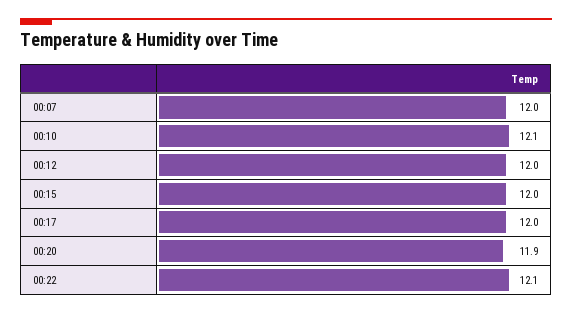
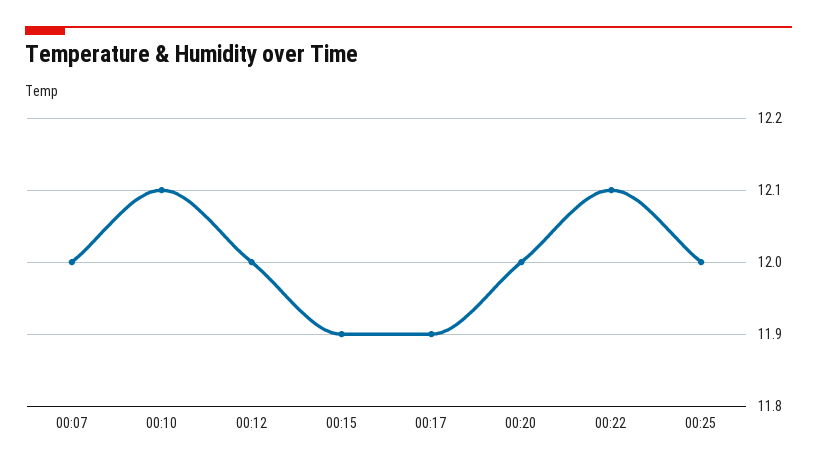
00:15: 12 -> 11.9
00:17: 12 -> 11.9
00:20: 11.9 -> 12
00:25: none -> 12

